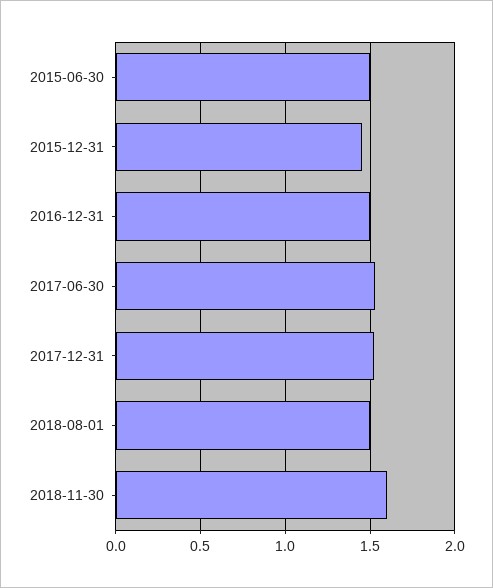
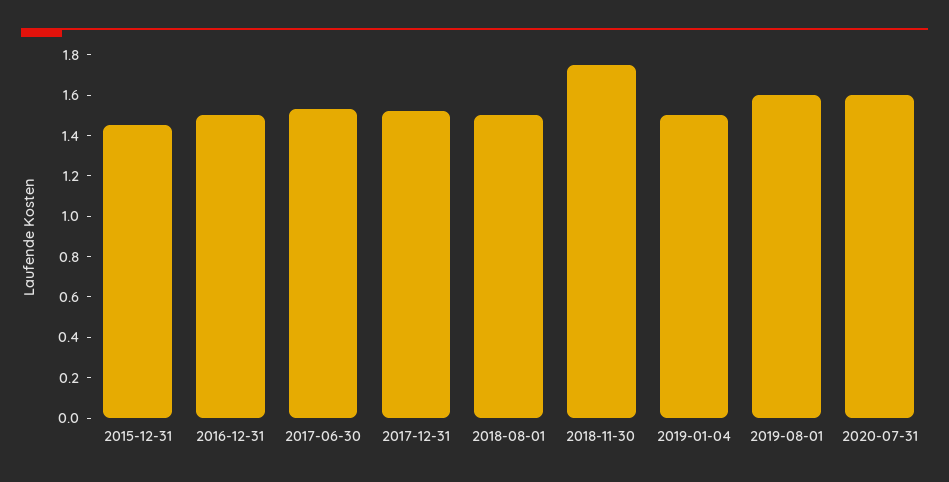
2015-06-30: 1.5 -> none
2018-11-30: 1.6 -> 1.75
2019-01-04: none -> 1.5
2019-08-01: none -> 1.6
2020-07-31: none -> 1.6

